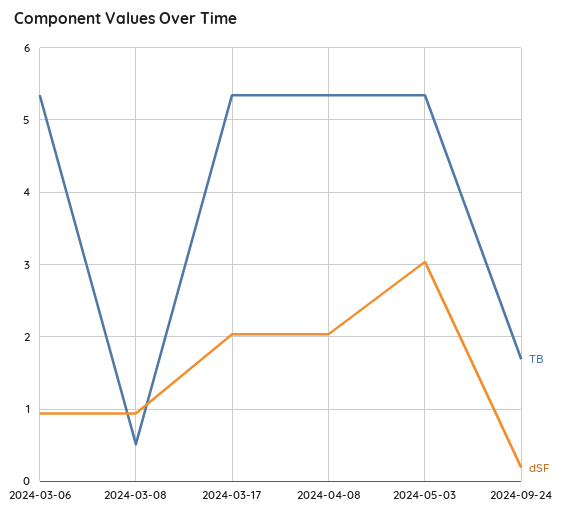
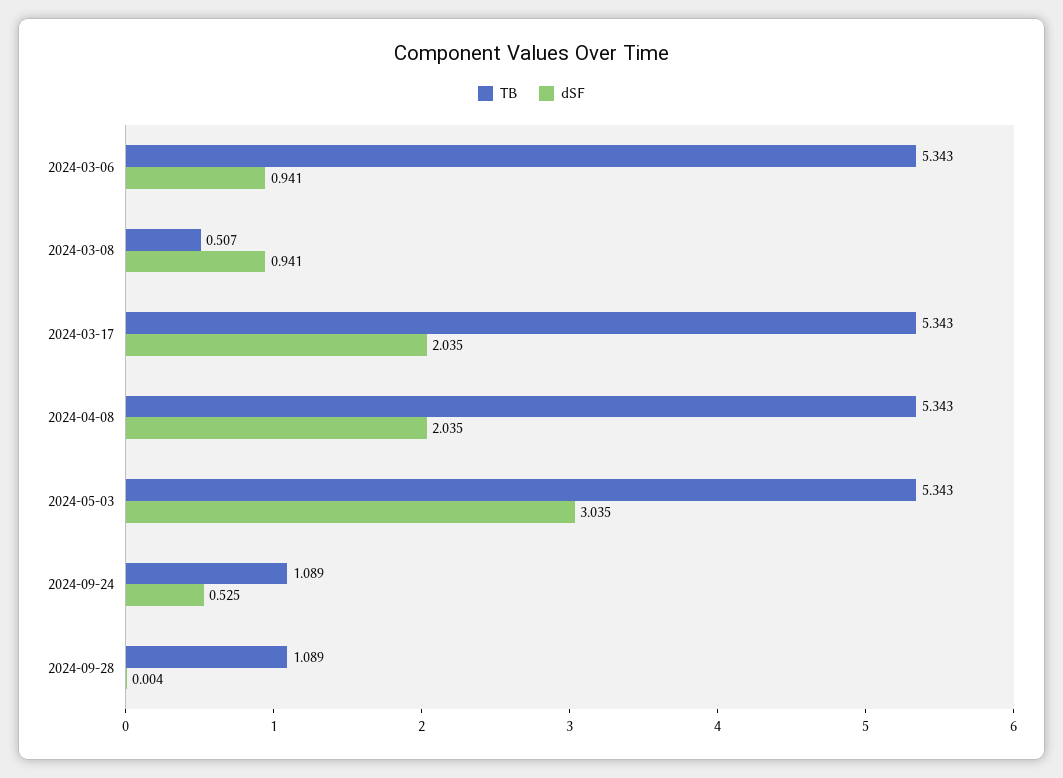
TB, 2024-09-24: 1.7 -> 1.089
dSF, 2024-09-24: 0.2 -> 0.525
TB, 2024-09-28: none -> 1.089
dSF, 2024-09-28: none -> 0.004

